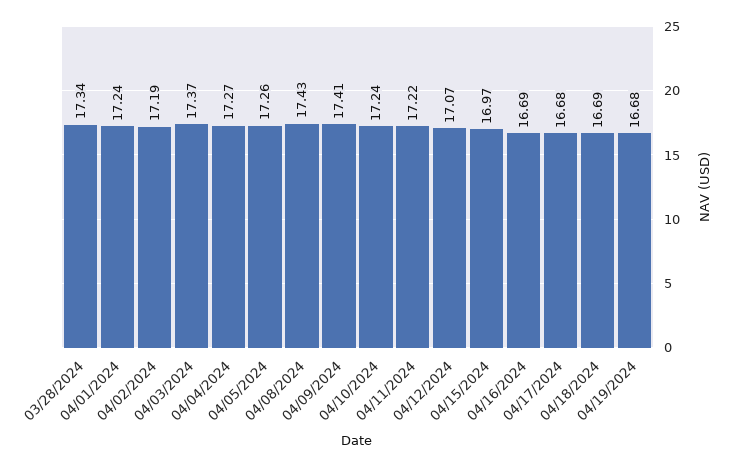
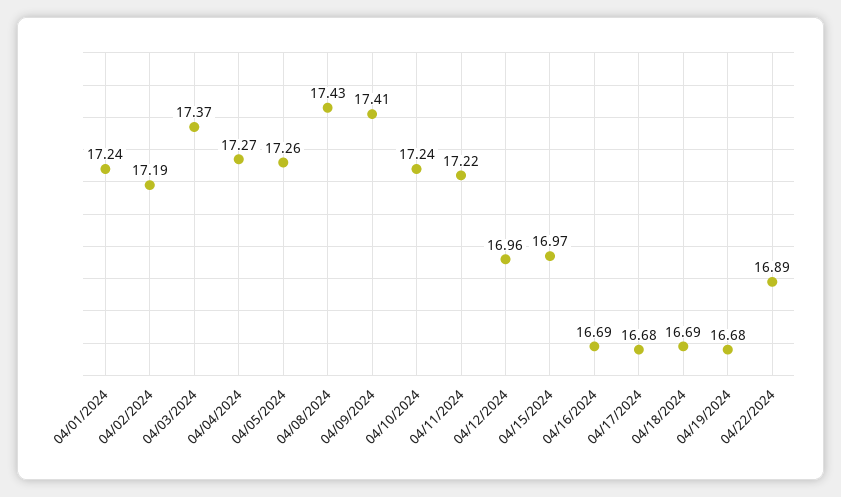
03/28/2024: 17.34 -> none
04/12/2024: 17.07 -> 16.96
04/22/2024: none -> 16.89

